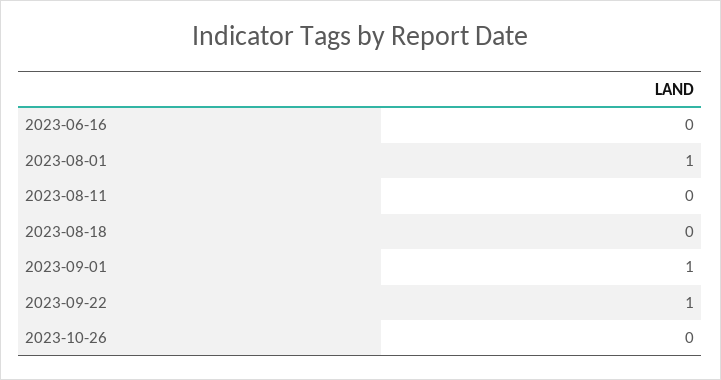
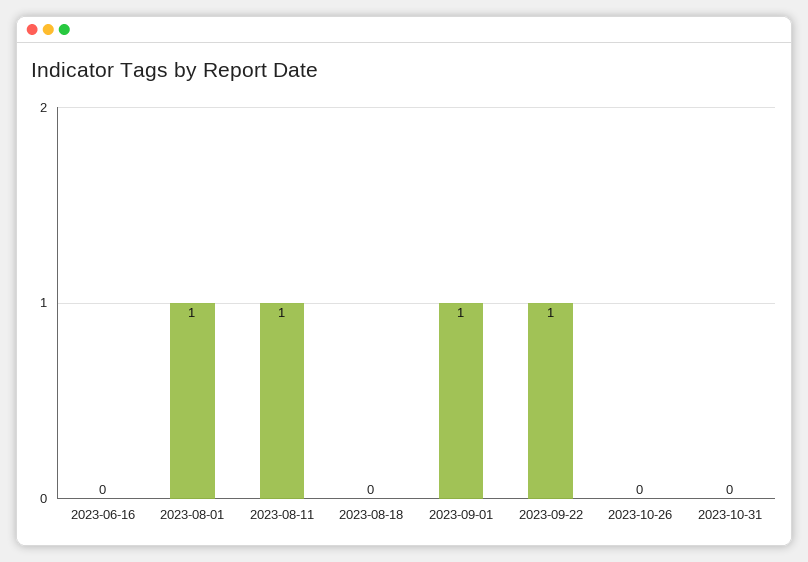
2023-08-11: 0 -> 1
2023-10-31: none -> 0

